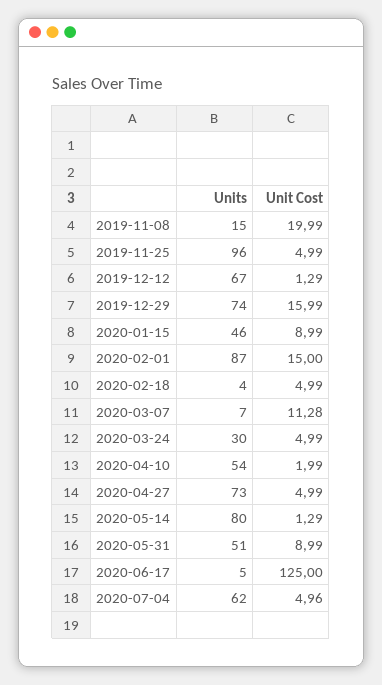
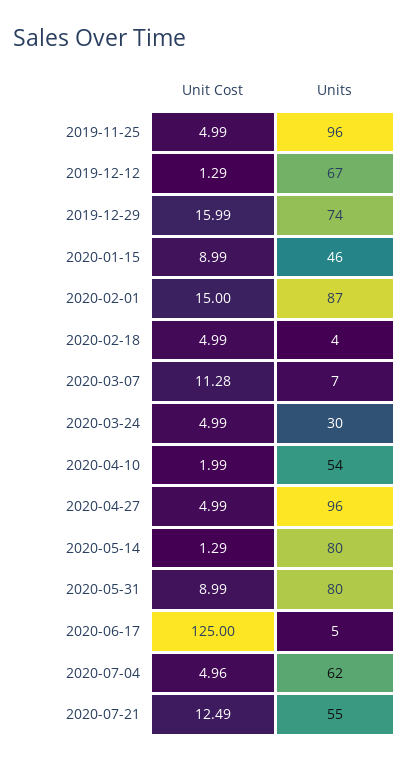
Units, 2019-11-08: 15 -> none
Unit Cost, 2019-11-08: 19.99 -> none
Units, 2020-04-27: 73 -> 96
Units, 2020-05-31: 51 -> 80
Unit Cost, 2020-07-21: none -> 12.49
Units, 2020-07-21: none -> 55

